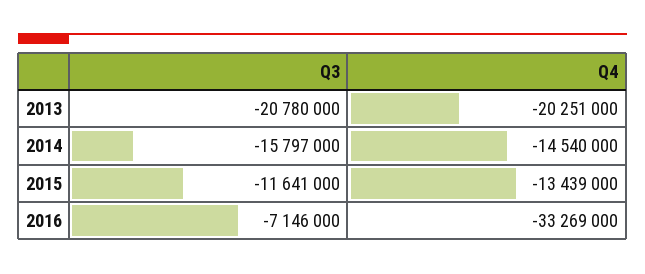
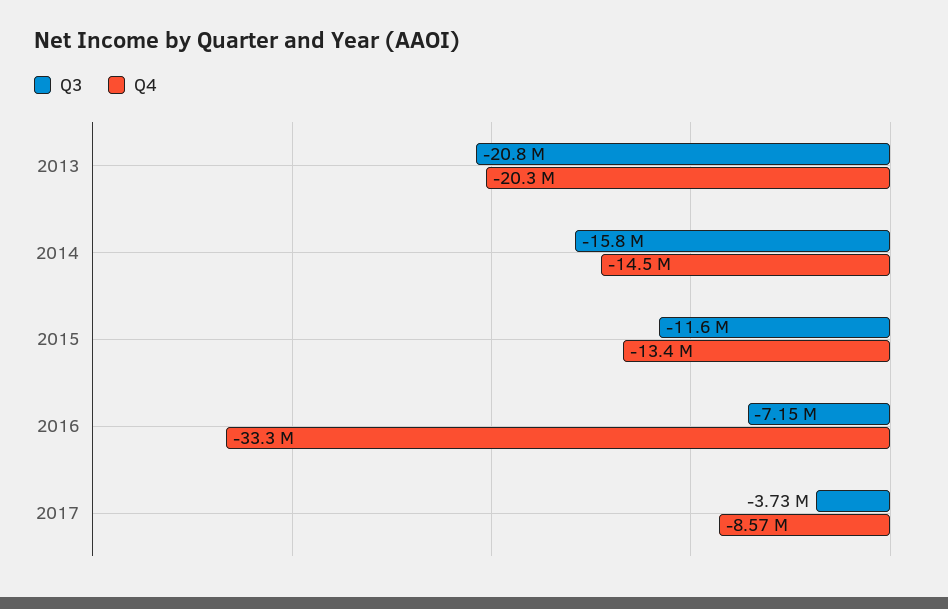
Q3, 2017: none -> -3730000
Q4, 2017: none -> -8570000

